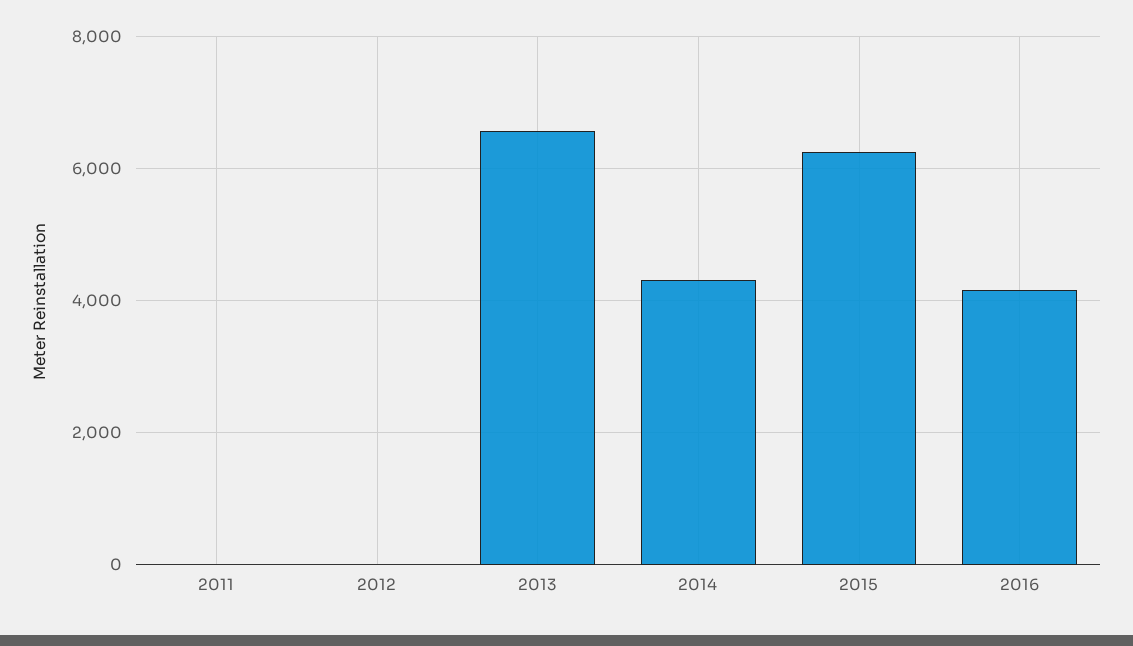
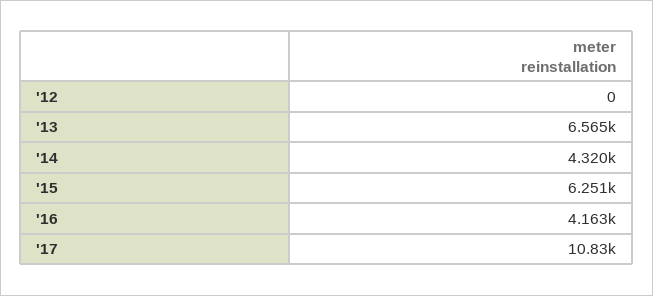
2011: 0 -> none
'17: none -> 10830

